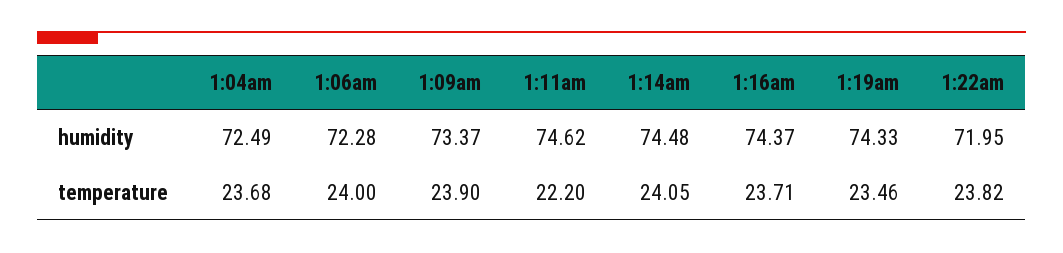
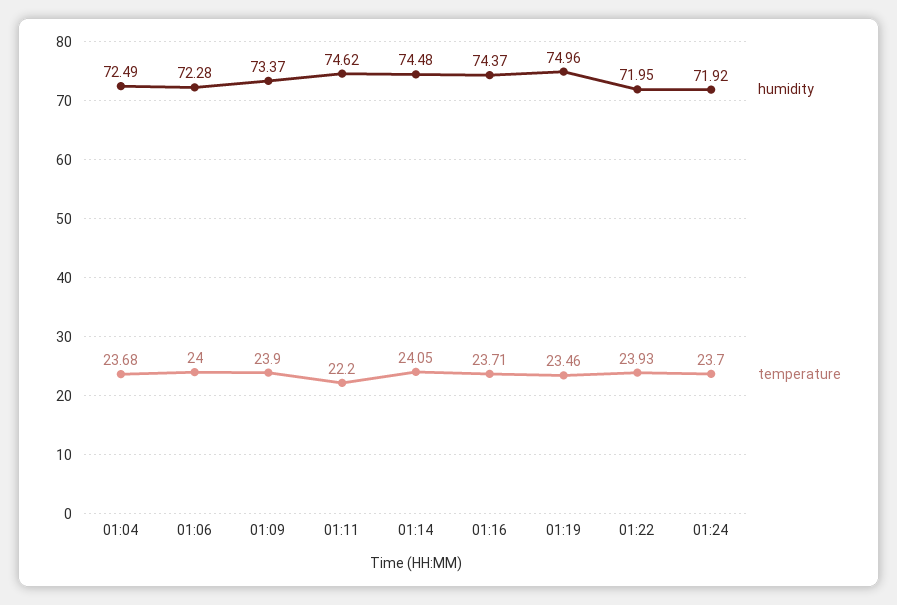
humidity, 1:19am: 74.33 -> 74.96
temperature, 1:22am: 23.82 -> 23.93
humidity, 01:24: none -> 71.92
temperature, 01:24: none -> 23.7

